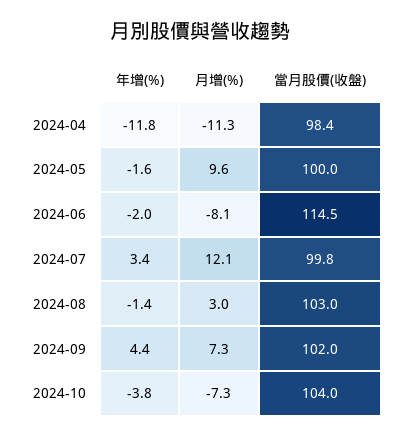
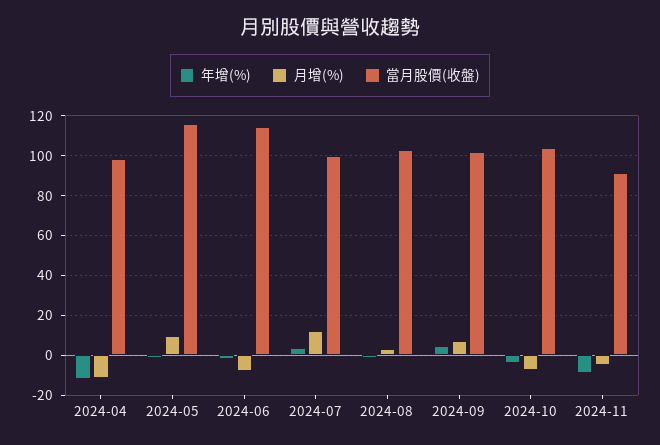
當月股價(收盤), 2024-05: 100 -> 115
年增(%), 2024-11: none -> -10
月增(%), 2024-11: none -> -5
當月股價(收盤), 2024-11: none -> 90

